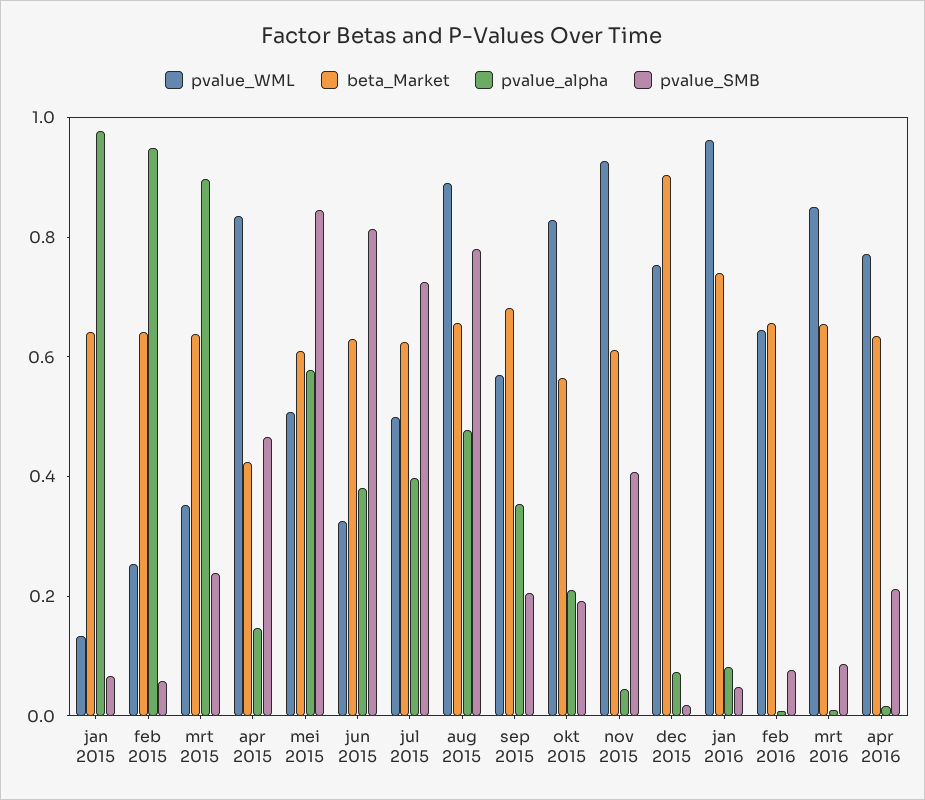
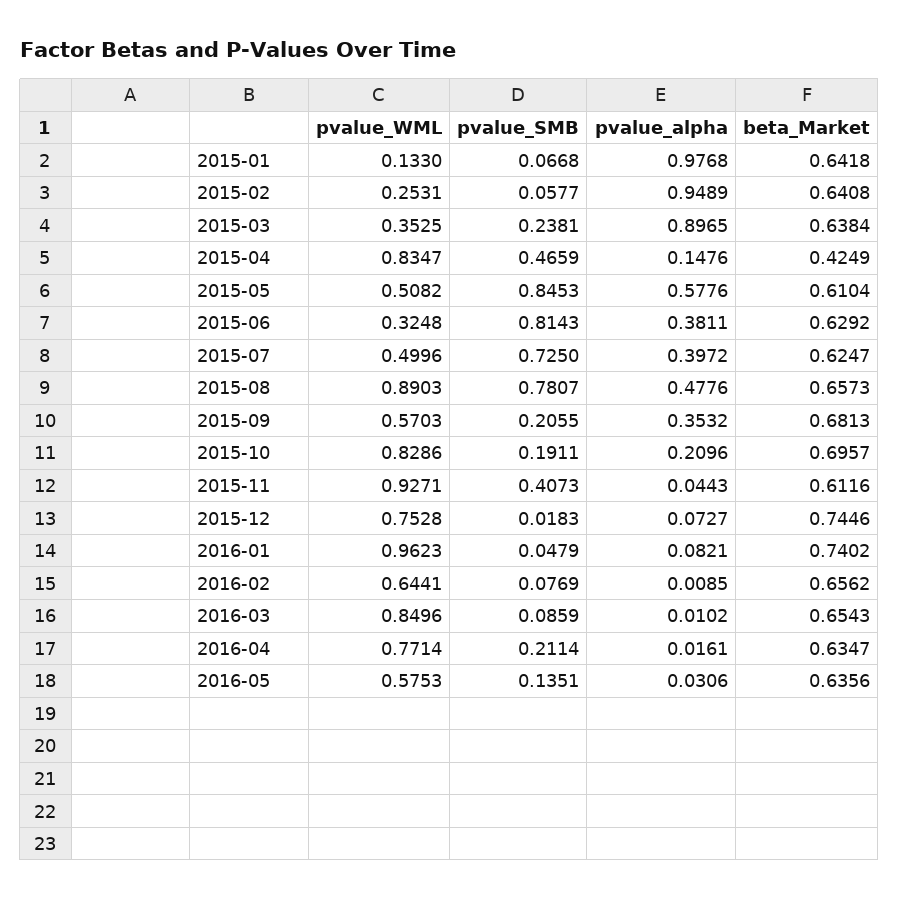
beta_Market, okt 2015: 0.55 -> 0.6957
beta_Market, dec 2015: 0.9 -> 0.7446
pvalue_WML, 2016-05: none -> 0.5753
pvalue_SMB, 2016-05: none -> 0.1351
pvalue_alpha, 2016-05: none -> 0.0306
beta_Market, 2016-05: none -> 0.6356

